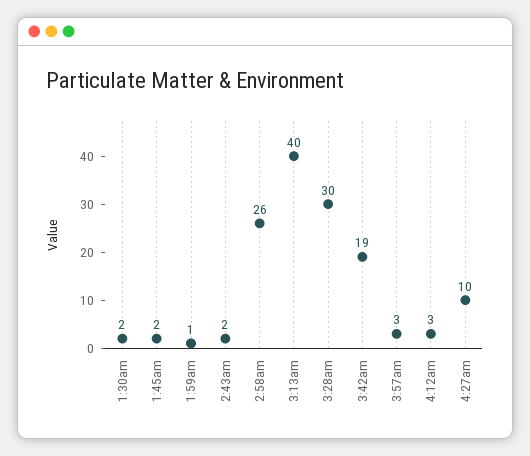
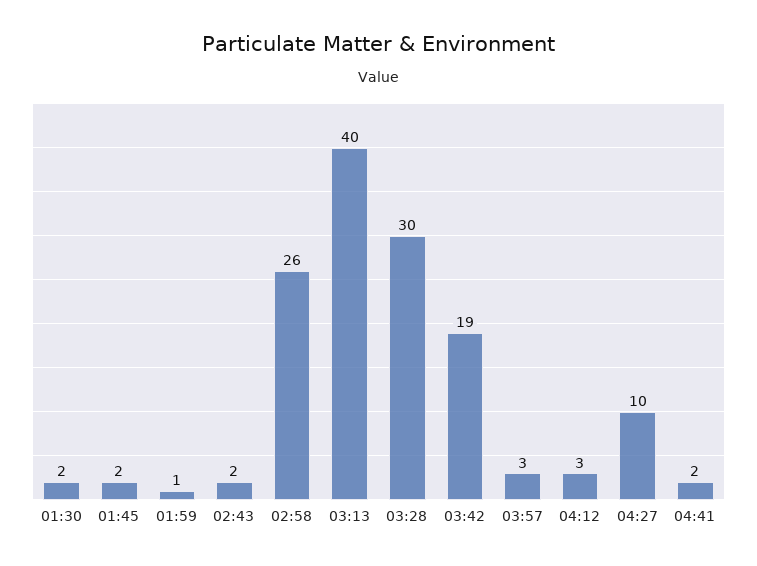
04:41: none -> 2

